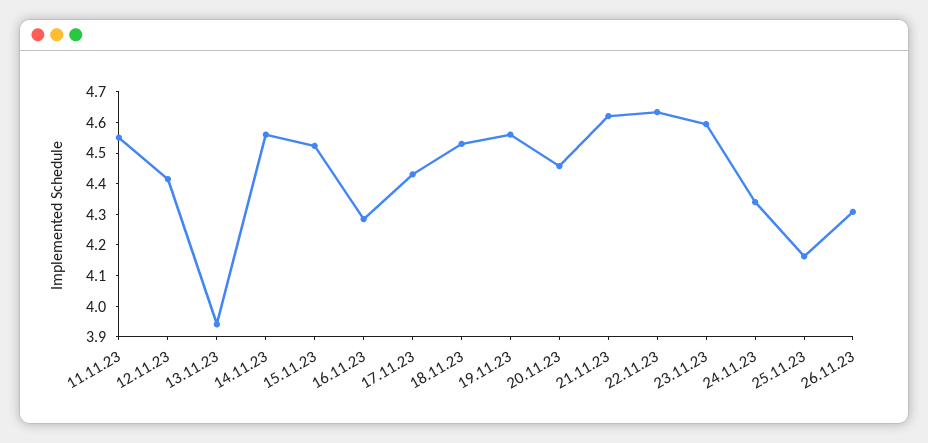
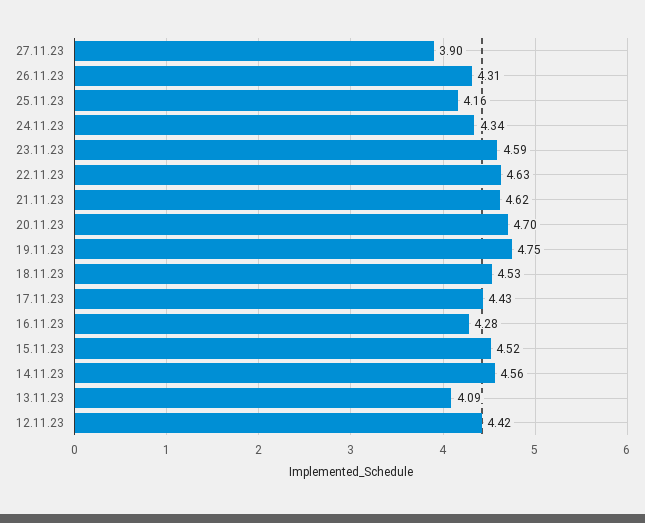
11.11.23: 4.55 -> none
13.11.23: 3.95 -> 4.09
19.11.23: 4.55 -> 4.75
20.11.23: 4.45 -> 4.7
27.11.23: none -> 3.9

